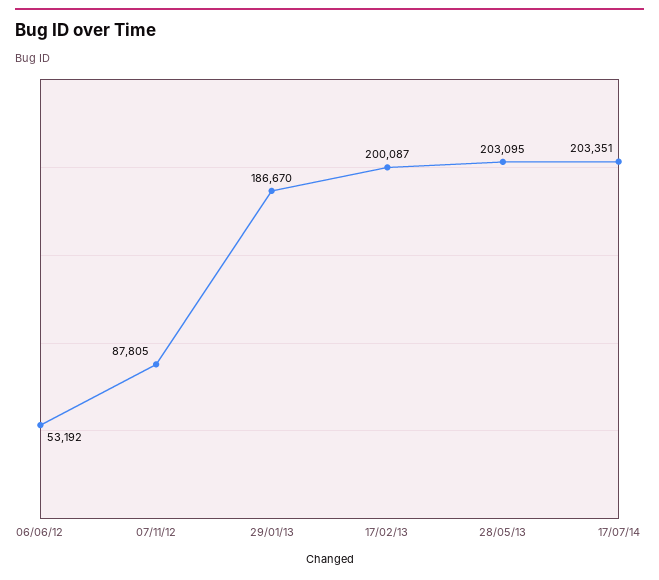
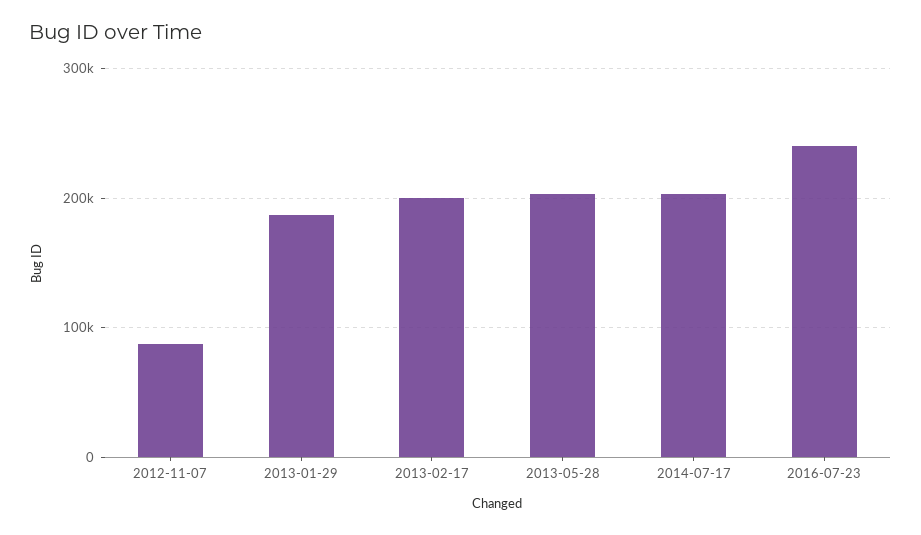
06/06/12: 53192 -> none
2016-07-23: none -> 240000

